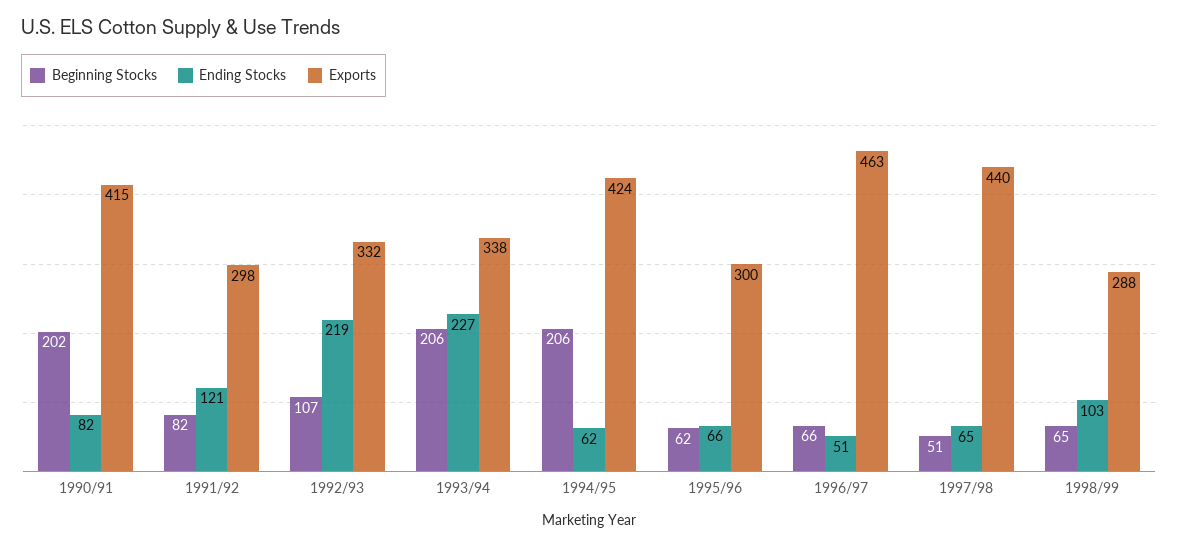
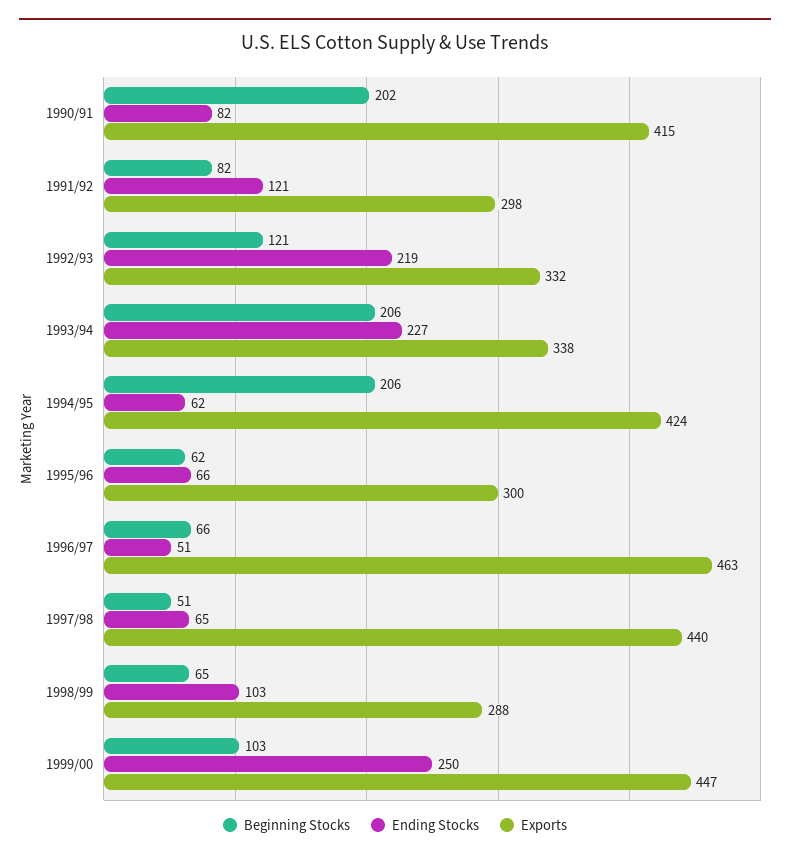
Beginning Stocks, 1992/93: 107 -> 121
Beginning Stocks, 1999/00: none -> 103
Ending Stocks, 1999/00: none -> 250
Exports, 1999/00: none -> 447

